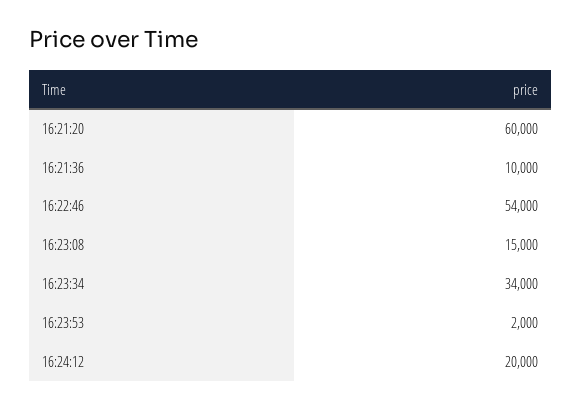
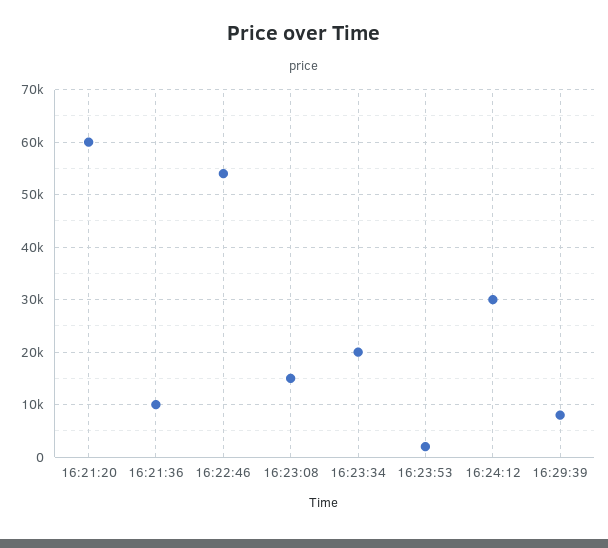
16:23:34: 34000 -> 20000
16:24:12: 20000 -> 30000
16:29:39: none -> 8000

